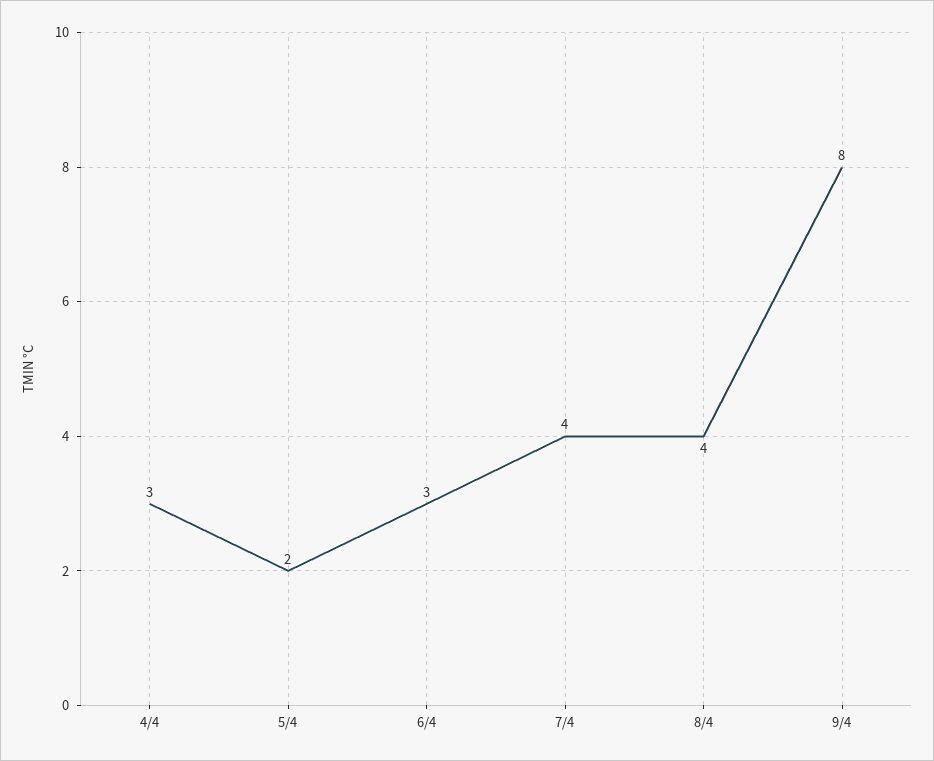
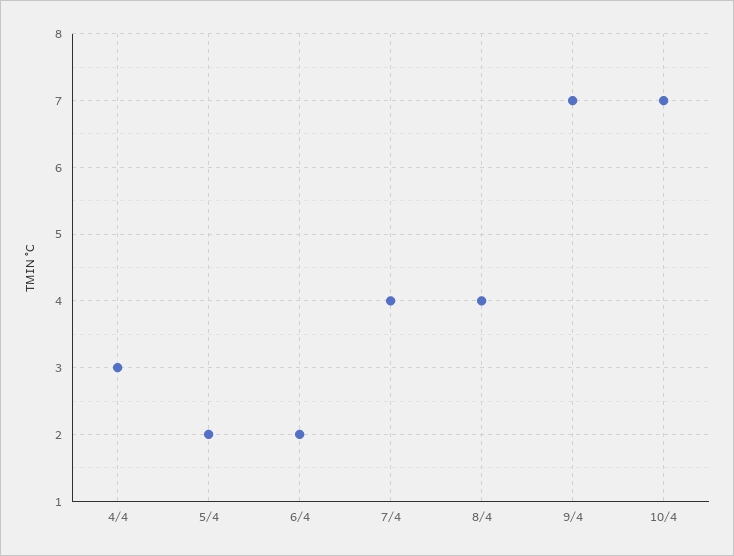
6/4: 3 -> 2
9/4: 8 -> 7
10/4: none -> 7

